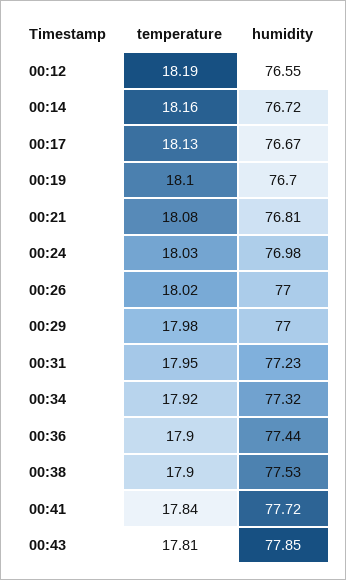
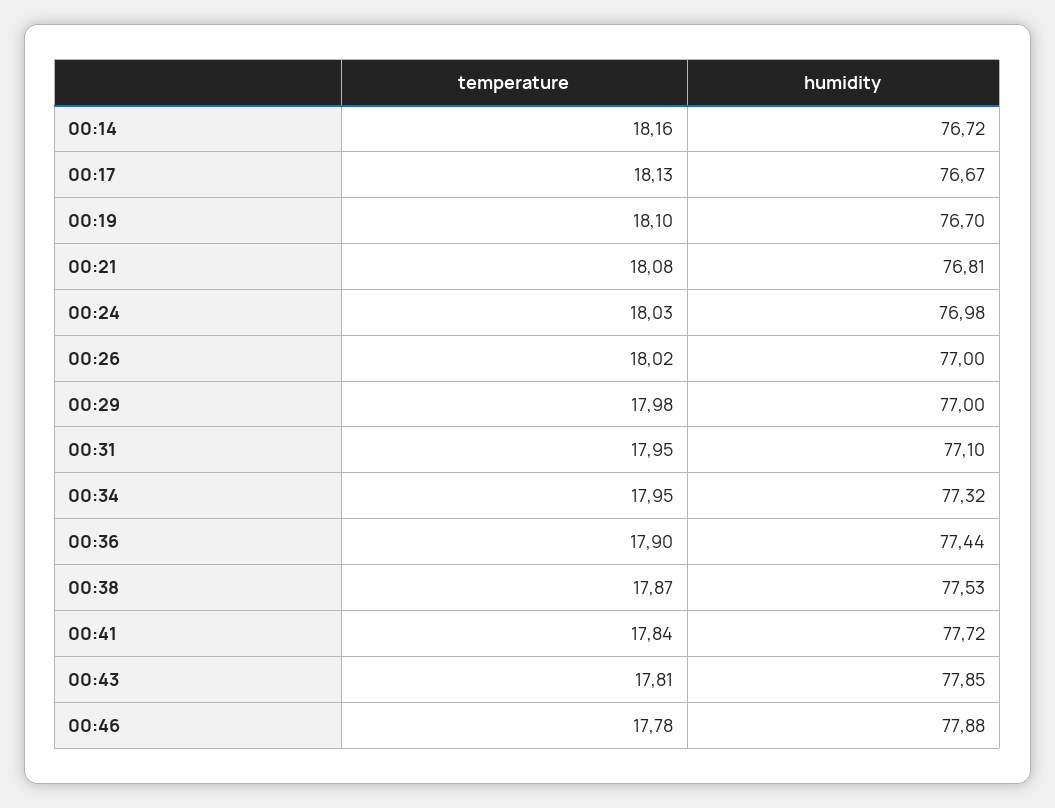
temperature, 00:12: 18.19 -> none
humidity, 00:12: 76.55 -> none
humidity, 00:31: 77.23 -> 77.1
temperature, 00:34: 17.92 -> 17.95
temperature, 00:38: 17.9 -> 17.87
temperature, 00:46: none -> 17.78
humidity, 00:46: none -> 77.88

